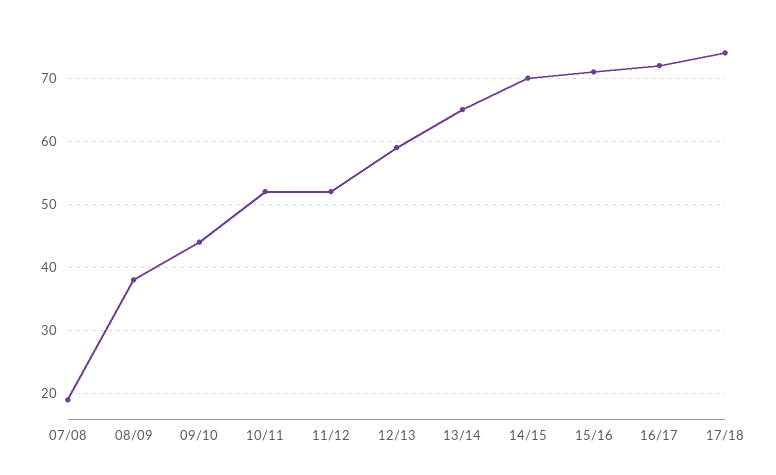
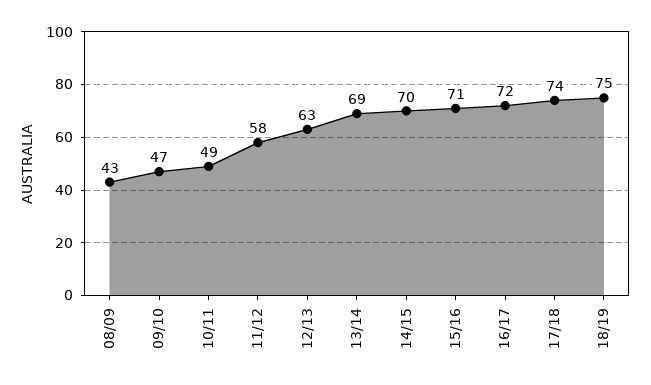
07/08: 19 -> none
08/09: 38 -> 43
09/10: 44 -> 47
10/11: 52 -> 49
11/12: 52 -> 58
12/13: 59 -> 63
13/14: 65 -> 69
18/19: none -> 75

